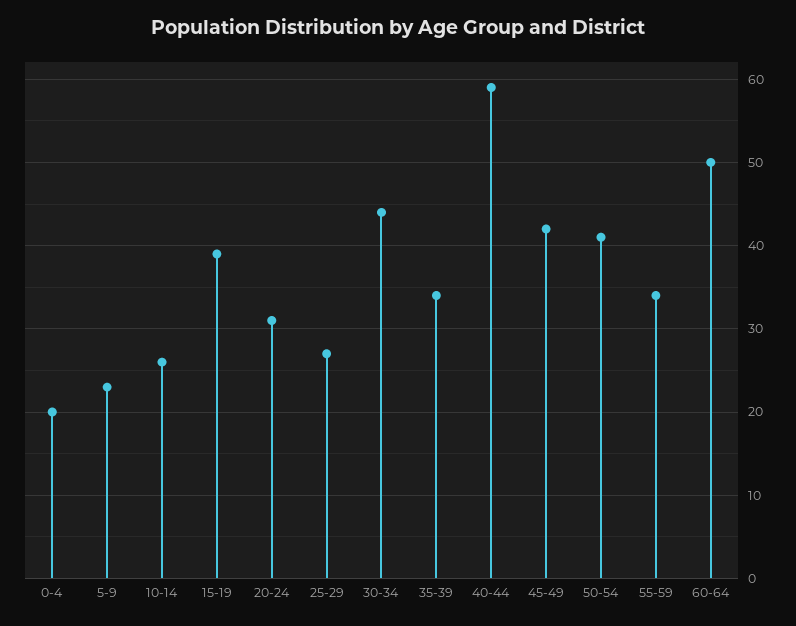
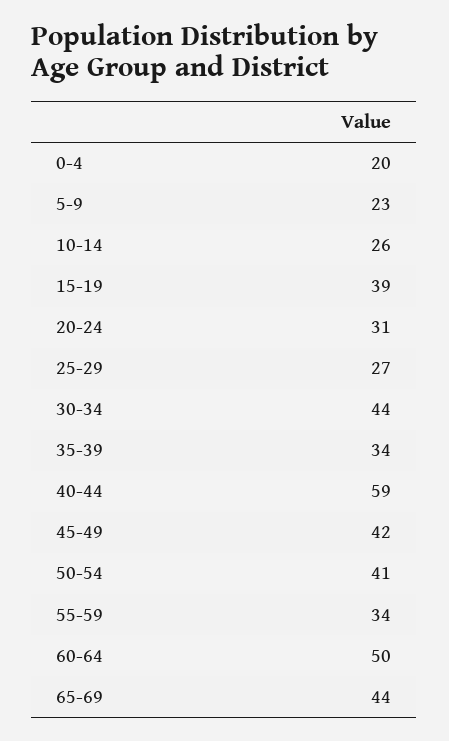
65-69: none -> 44

